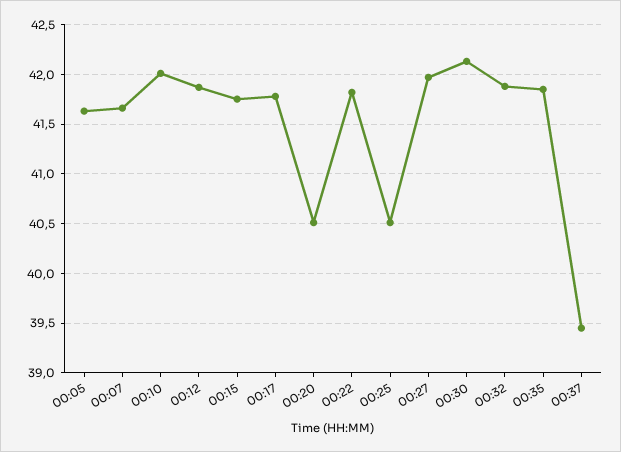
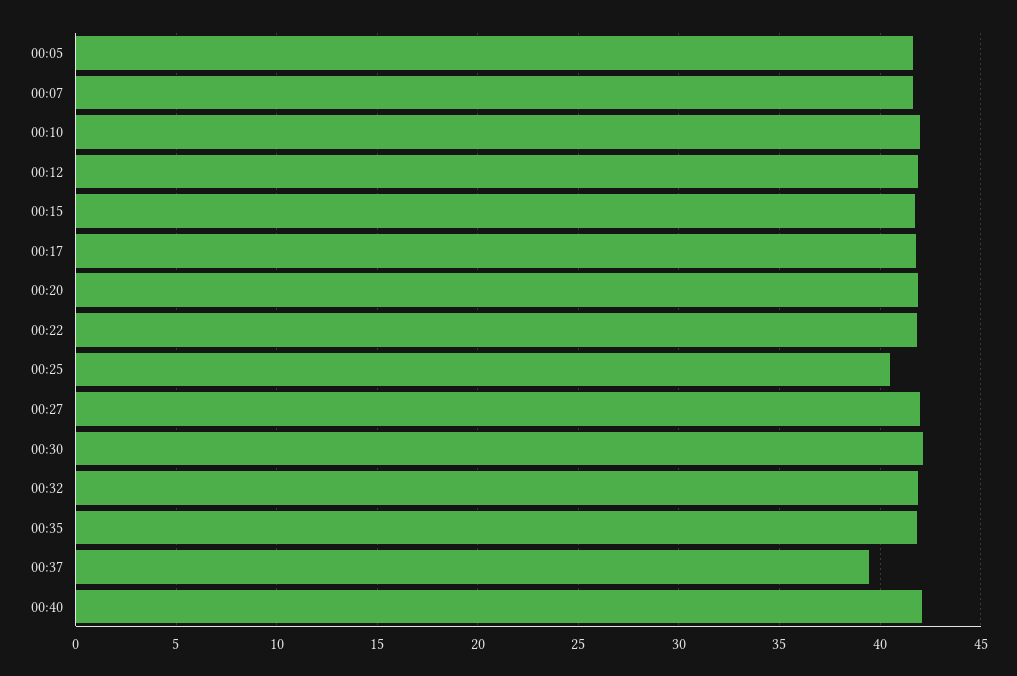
00:20: 40.5 -> 42
00:40: none -> 42

